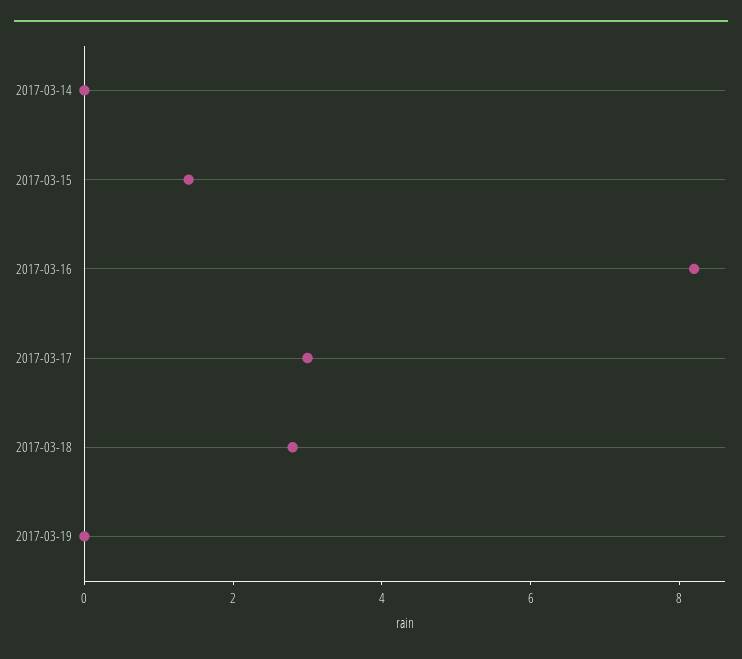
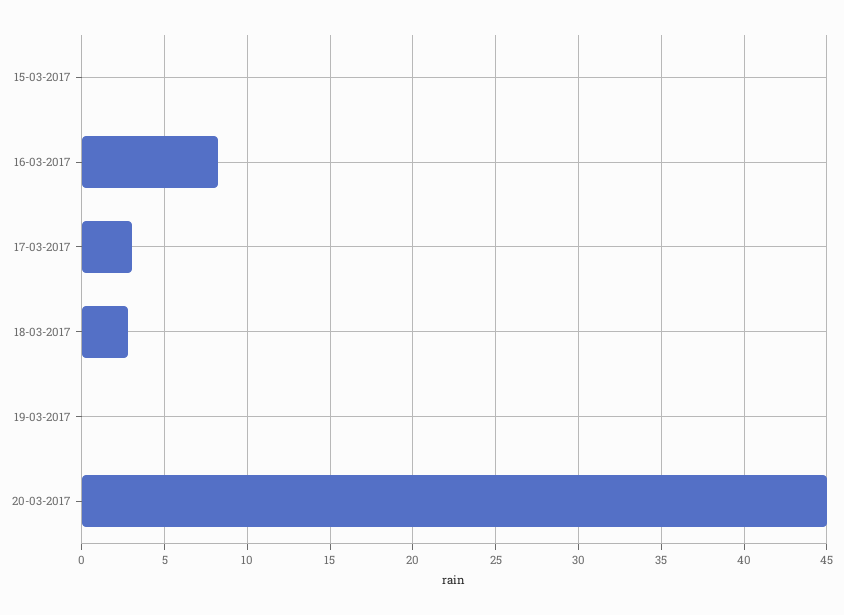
2017-03-14: 0 -> none
2017-03-15: 1.5 -> 0
20-03-2017: none -> 45

